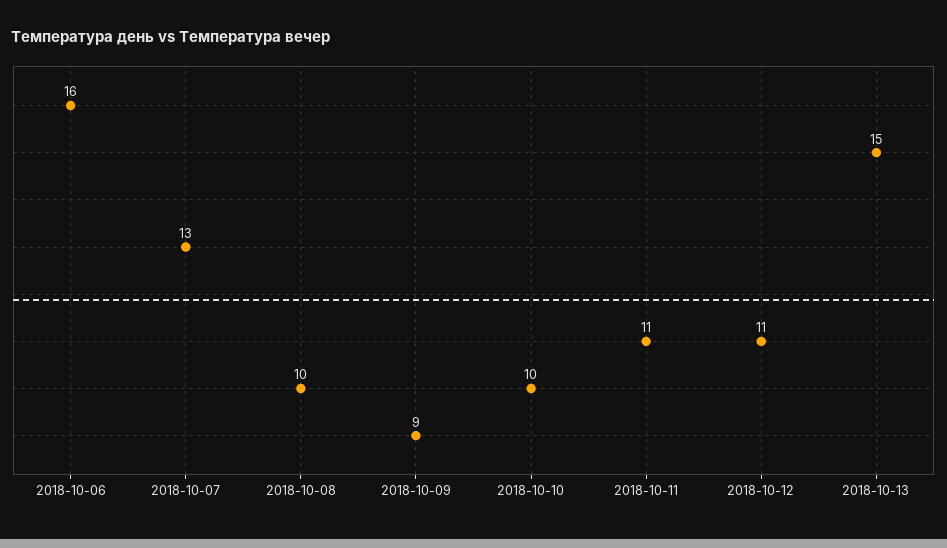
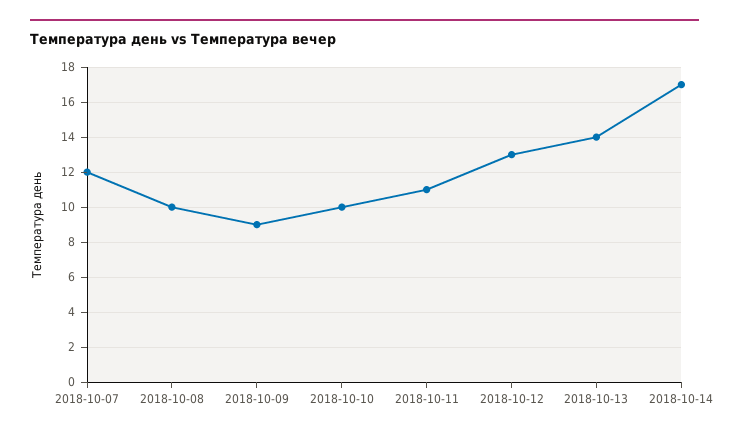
2018-10-06: 16 -> none
2018-10-07: 13 -> 12
2018-10-12: 11 -> 13
2018-10-13: 15 -> 14
2018-10-14: none -> 17

